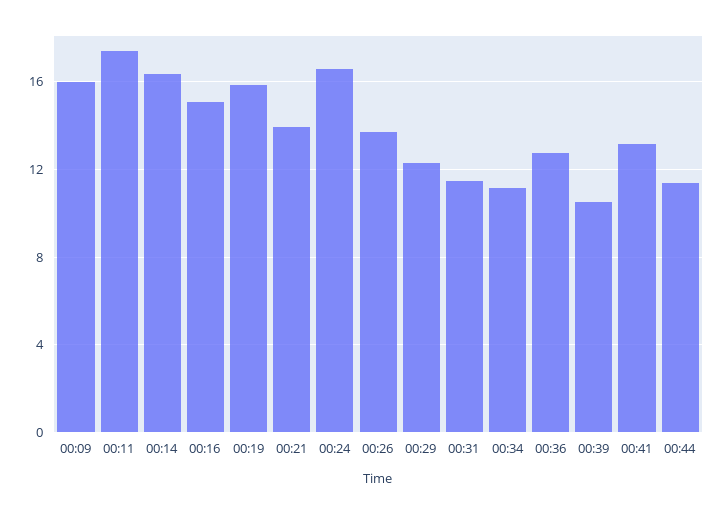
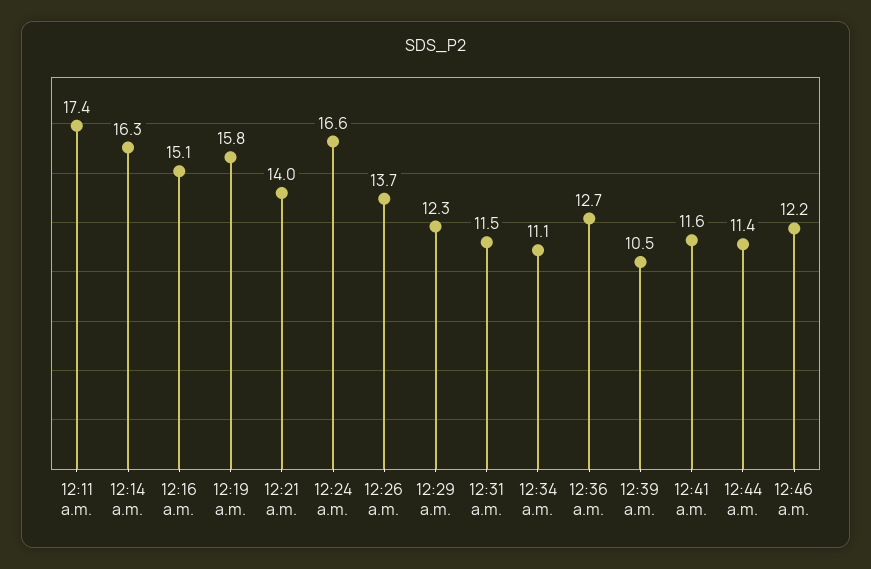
00:09: 16 -> none
00:41: 13 -> 11.6
12:46 a.m.: none -> 12.2

